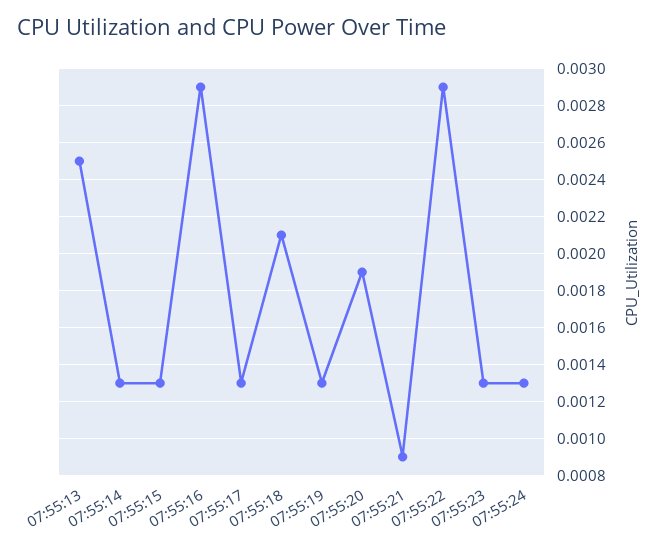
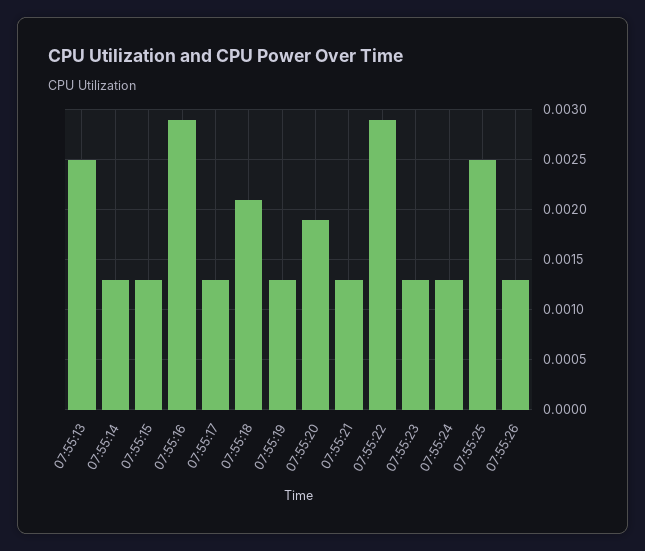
07:55:21: 0.0009 -> 0.0013
07:55:25: none -> 0.0025
07:55:26: none -> 0.0013

